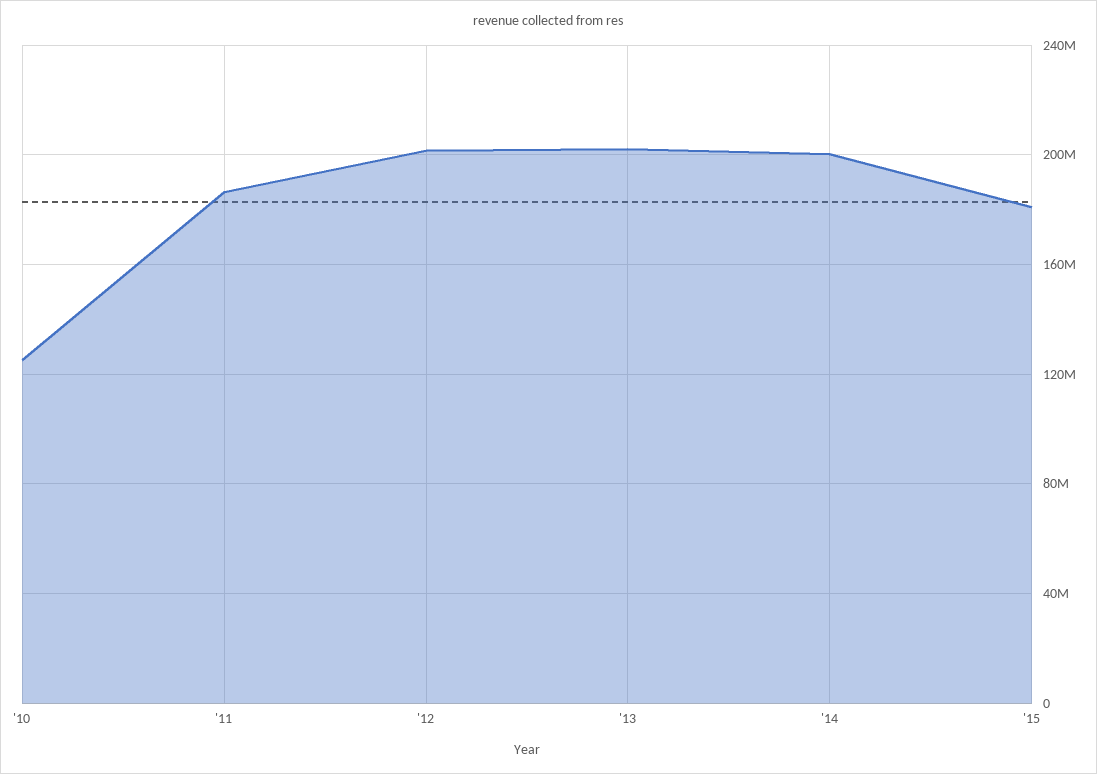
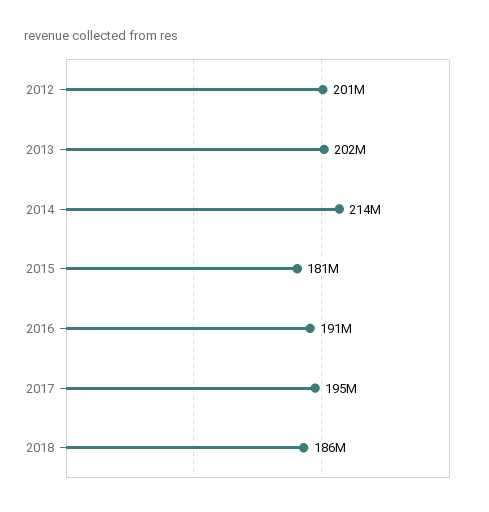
'10: 125000000 -> none
'11: 185000000 -> none
'14: 200000000 -> 214000000
2016: none -> 191000000
2017: none -> 195000000
2018: none -> 186000000

